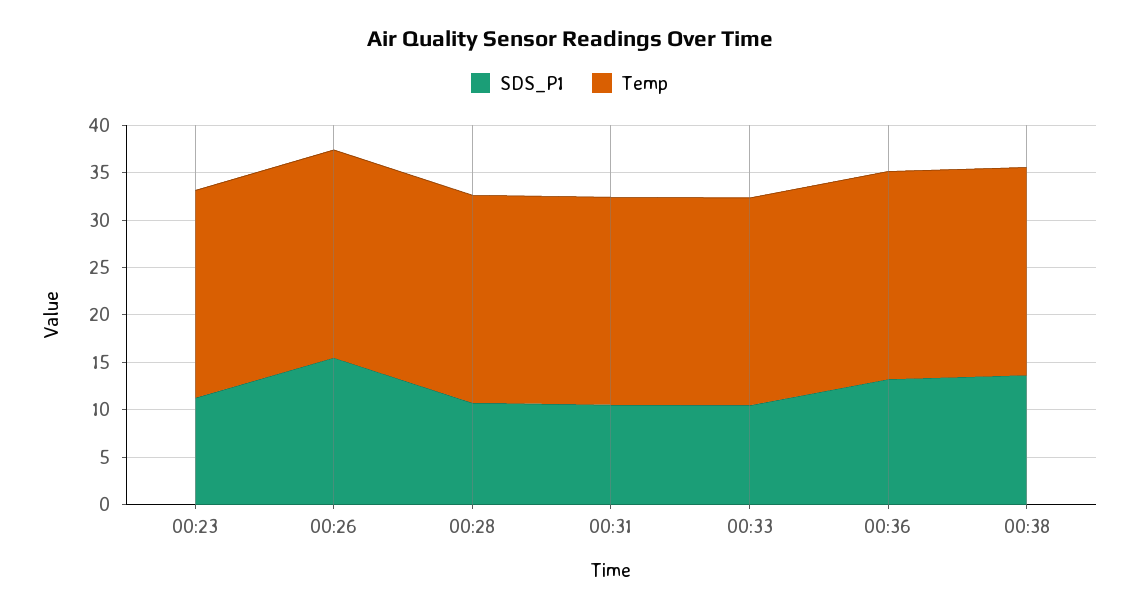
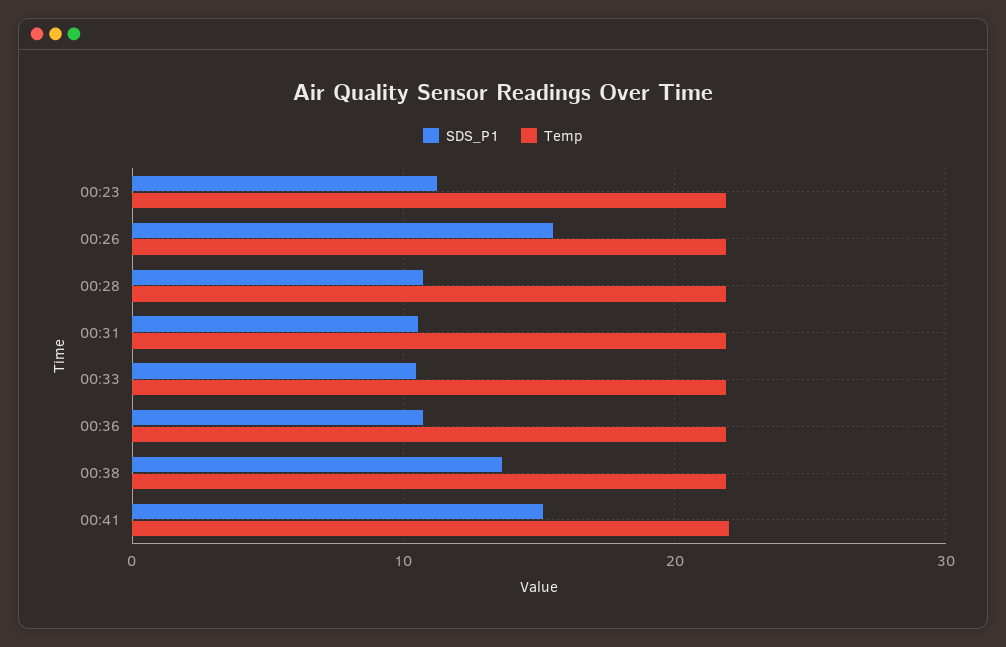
SDS_P1, 00:36: 13 -> 11
SDS_P1, 00:41: none -> 15
Temp, 00:41: none -> 22

